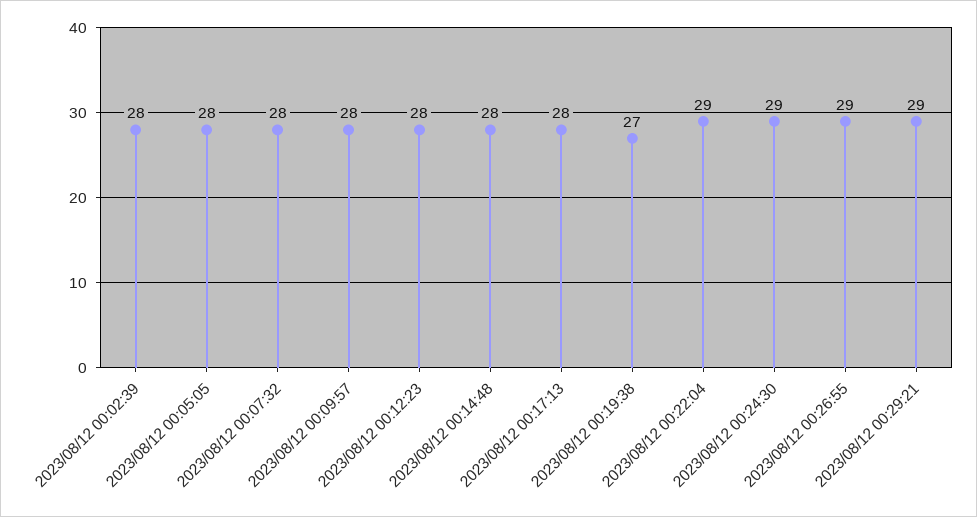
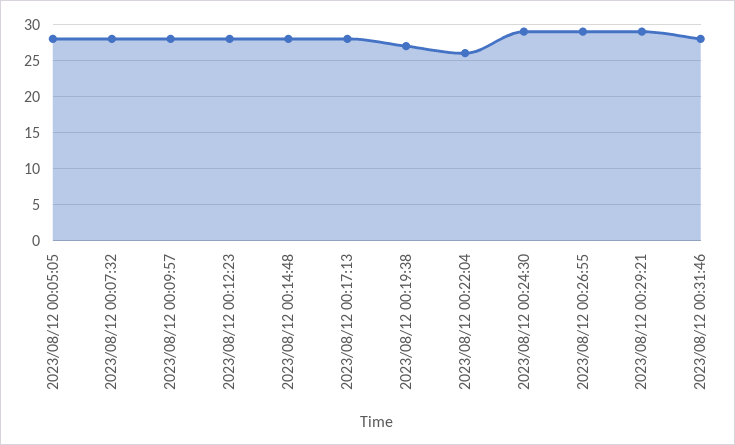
2023/08/12 00:02:39: 28 -> none
2023/08/12 00:22:04: 29 -> 26
2023/08/12 00:31:46: none -> 28

